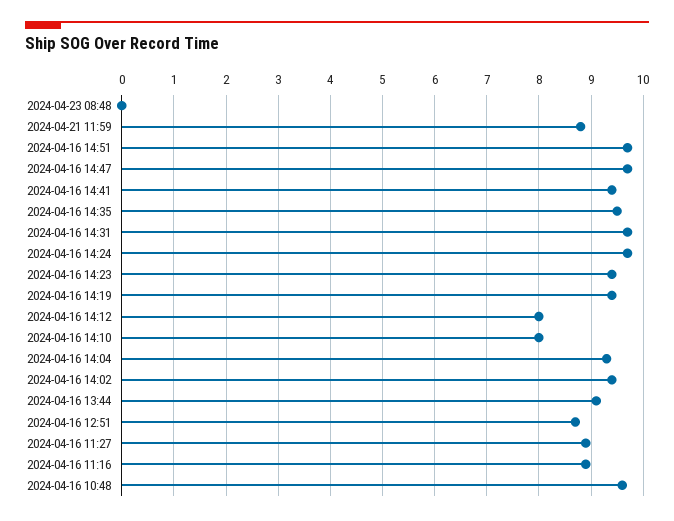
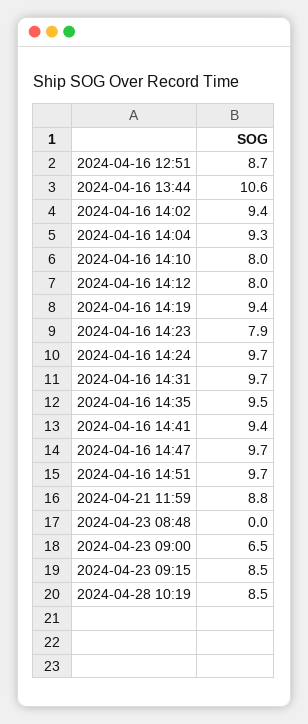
2024-04-16 14:23: 9.5 -> 7.9
2024-04-16 13:44: 9 -> 10.6
2024-04-16 11:27: 9 -> none
2024-04-16 11:16: 9 -> none
2024-04-16 10:48: 9.5 -> none
2024-04-23 09:00: none -> 6.5
2024-04-23 09:15: none -> 8.5
2024-04-28 10:19: none -> 8.5

